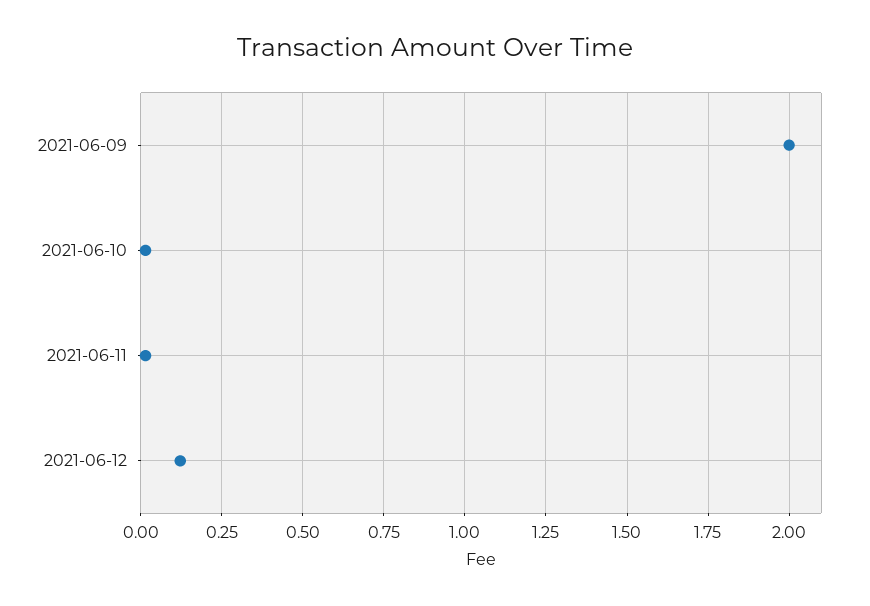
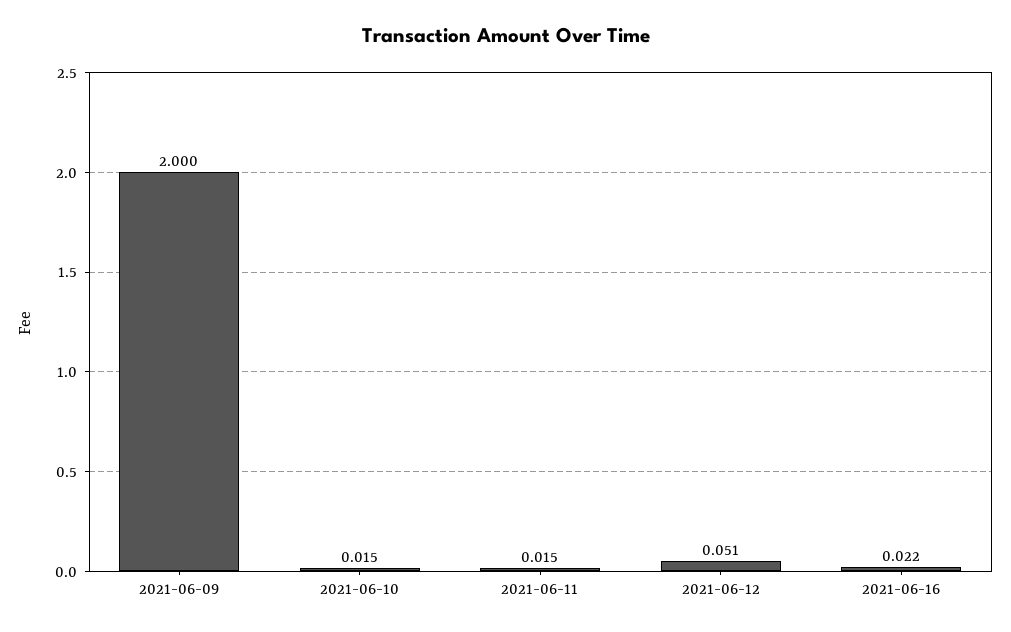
2021-06-12: 0.125 -> 0.051
2021-06-16: none -> 0.022

